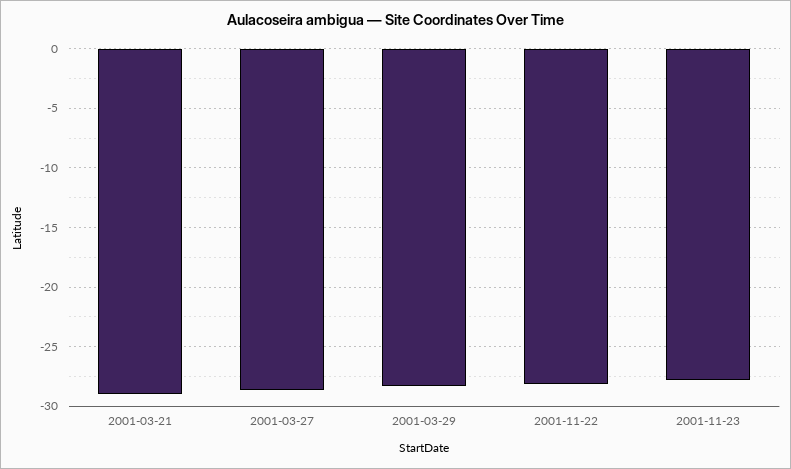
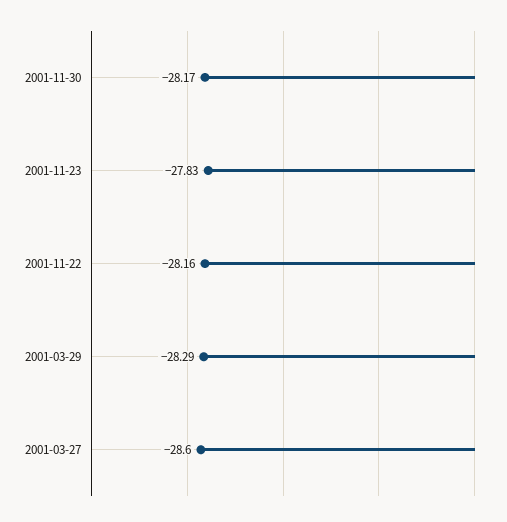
2001-03-21: -29 -> none
2001-11-30: none -> -28.17

